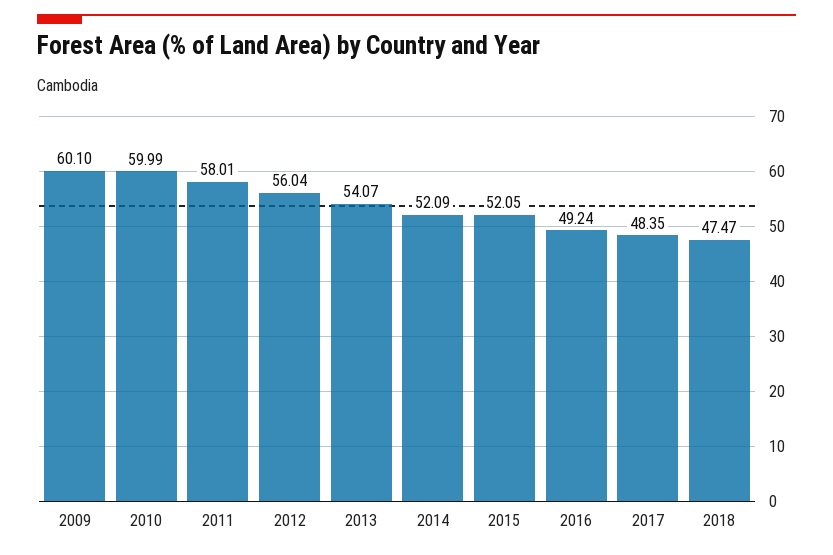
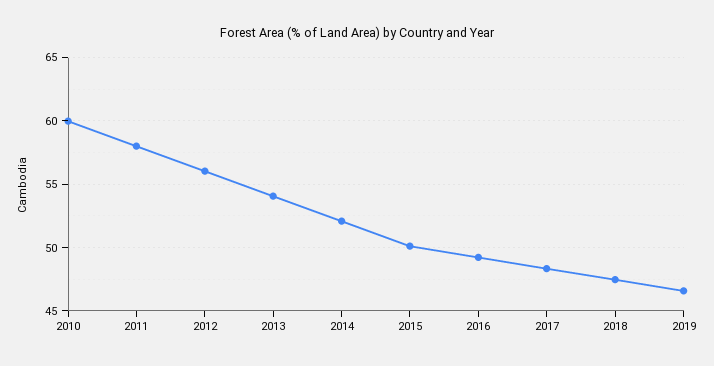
2009: 60.1 -> none
2015: 52.05 -> 50
2019: none -> 46.5

